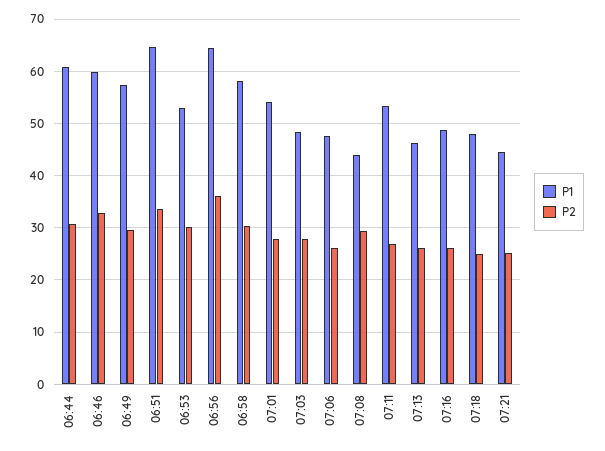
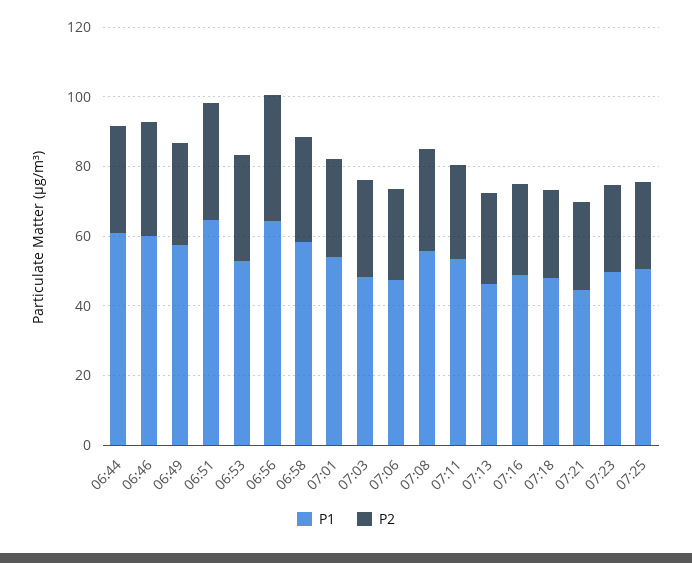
P1, 07:08: 44 -> 55
P1, 07:23: none -> 50
P2, 07:23: none -> 25
P1, 07:25: none -> 50
P2, 07:25: none -> 25

